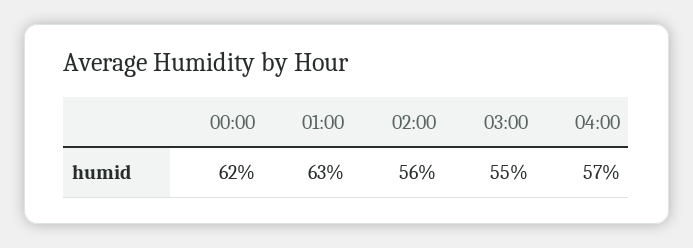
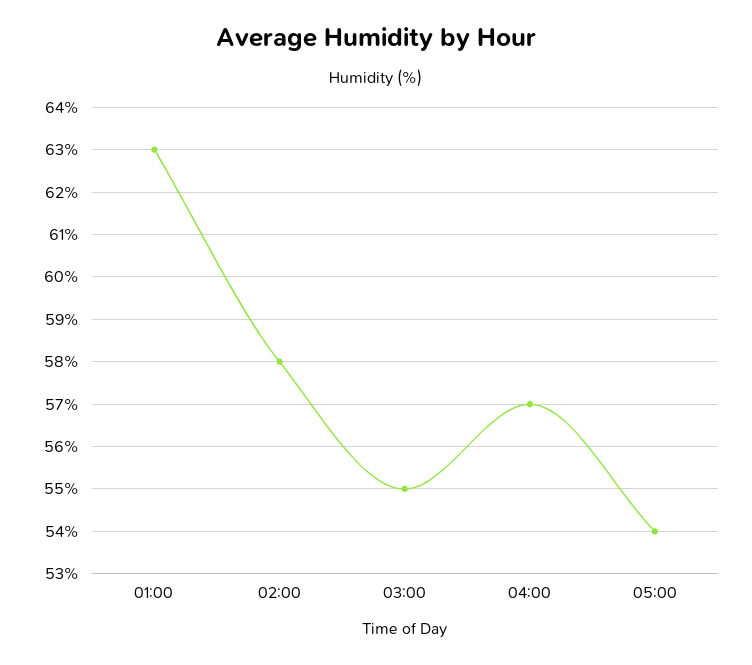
00:00: 62 -> none
02:00: 56 -> 58
05:00: none -> 54

